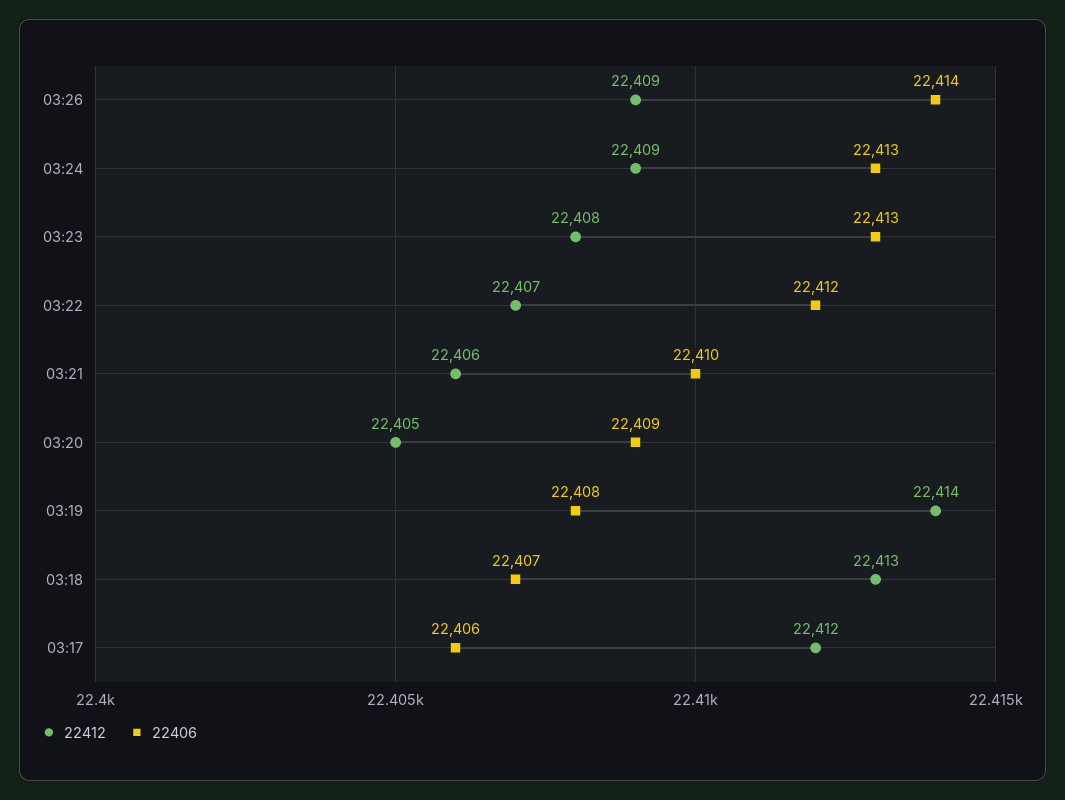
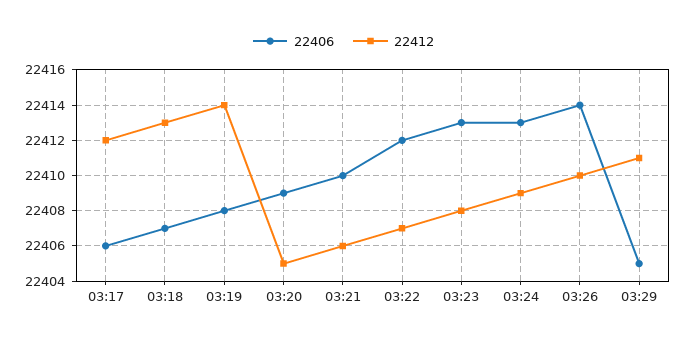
22412, 03:26: 22409 -> 22410
22406, 03:29: none -> 22405
22412, 03:29: none -> 22411

